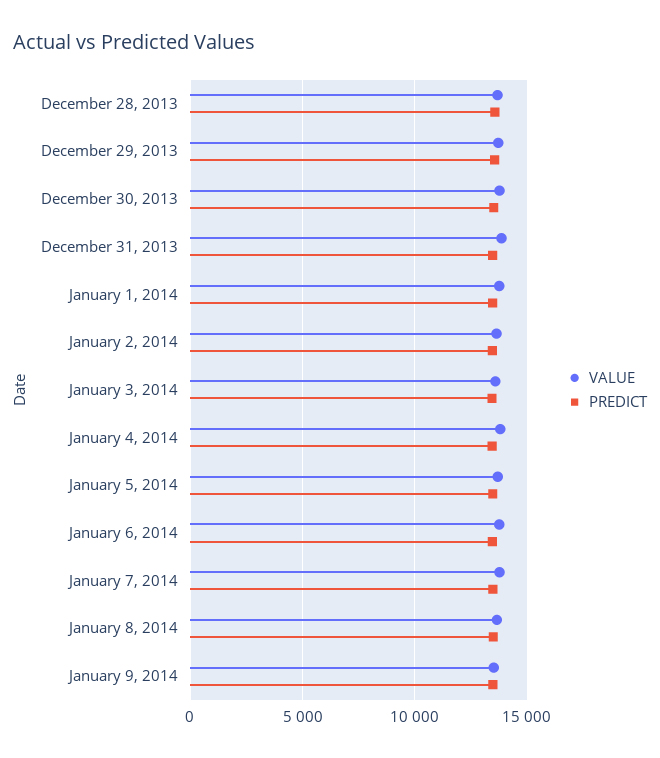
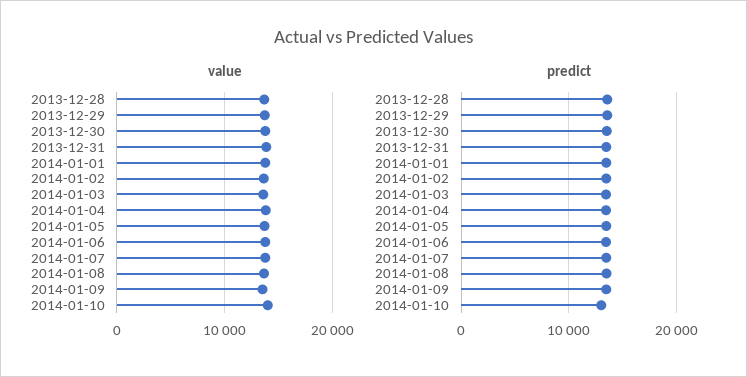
VALUE, 2014-01-10: none -> 14000
PREDICT, 2014-01-10: none -> 13000

